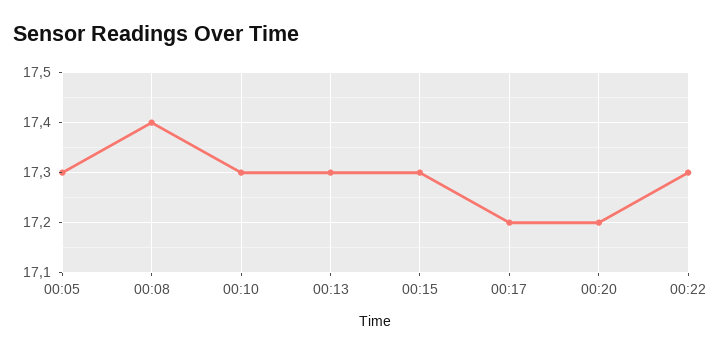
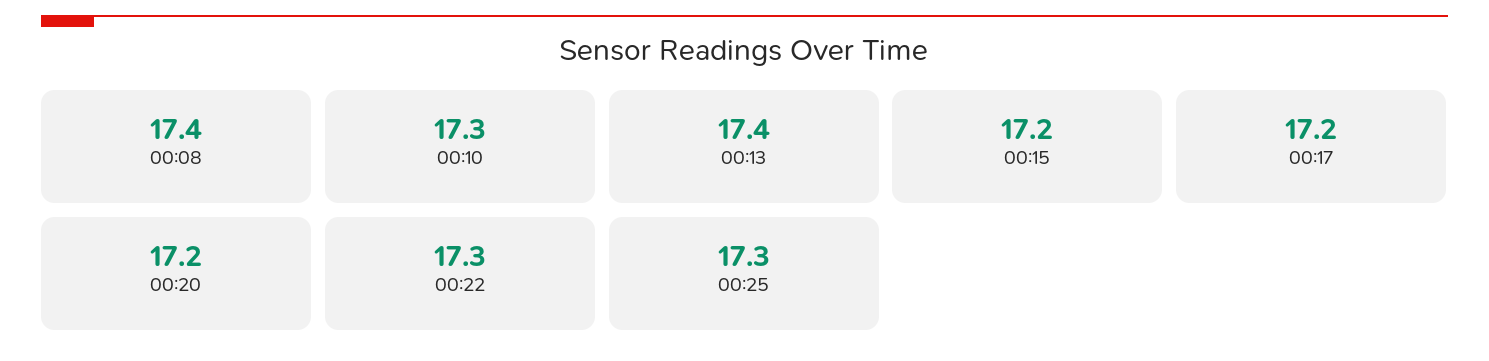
00:05: 17.3 -> none
00:13: 17.3 -> 17.4
00:15: 17.3 -> 17.2
00:25: none -> 17.3

